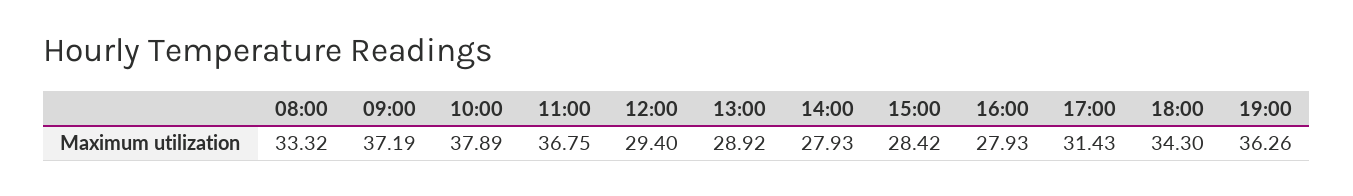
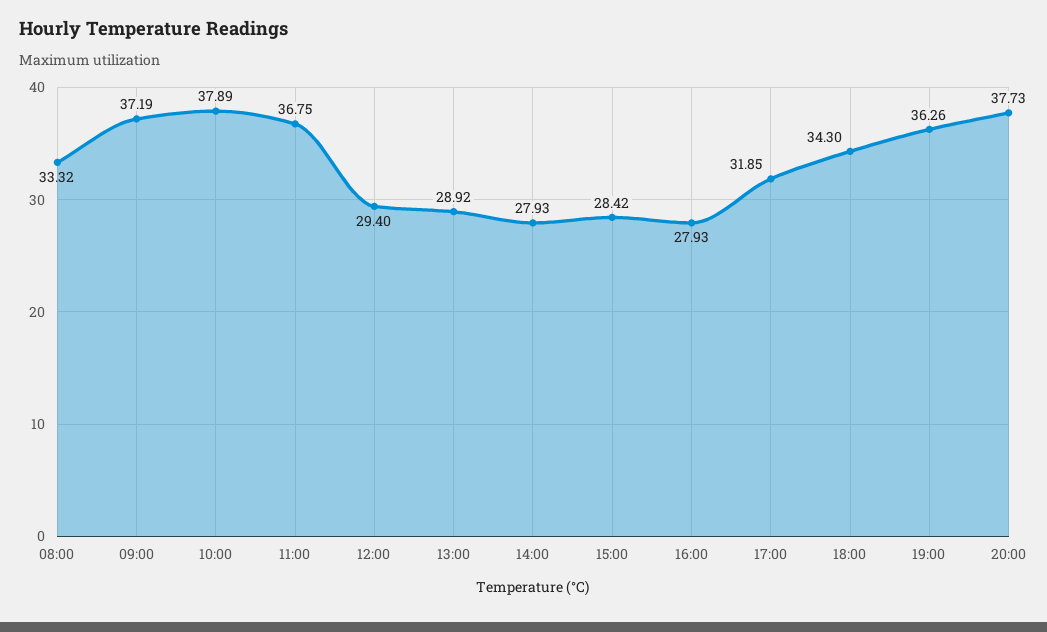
17:00: 31.43 -> 31.85
20:00: none -> 37.73

